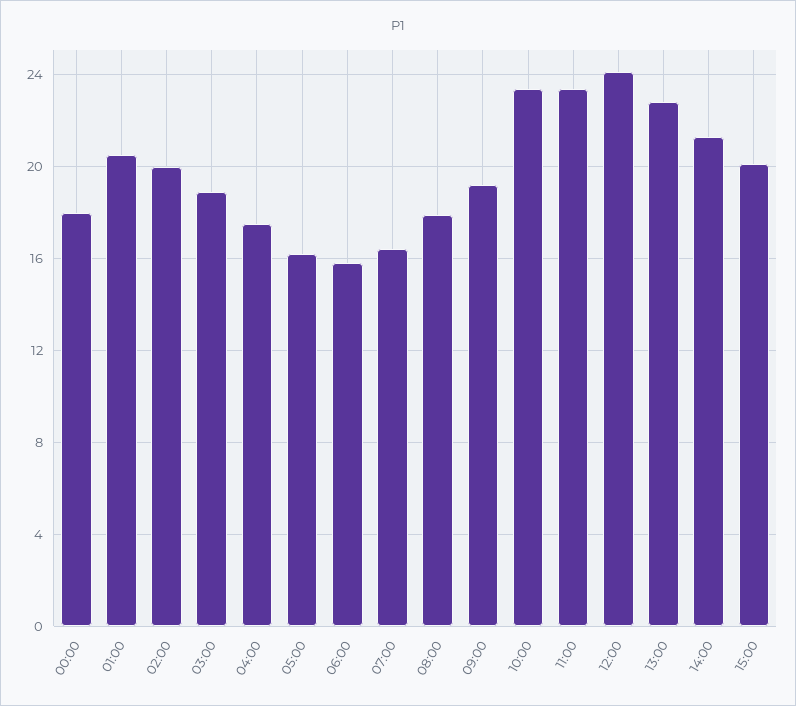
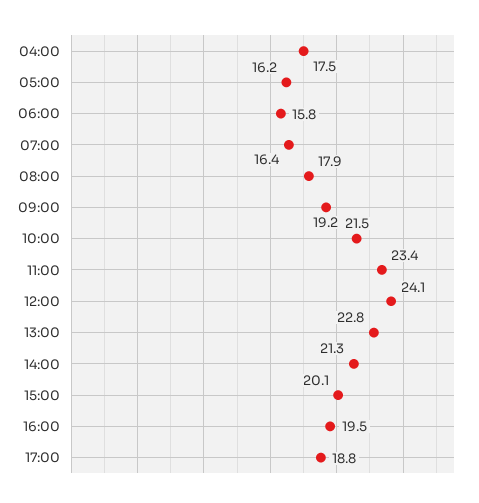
00:00: 18 -> none
01:00: 20.5 -> none
02:00: 20 -> none
03:00: 19 -> none
10:00: 23.5 -> 21.5
16:00: none -> 19.5
17:00: none -> 18.8

